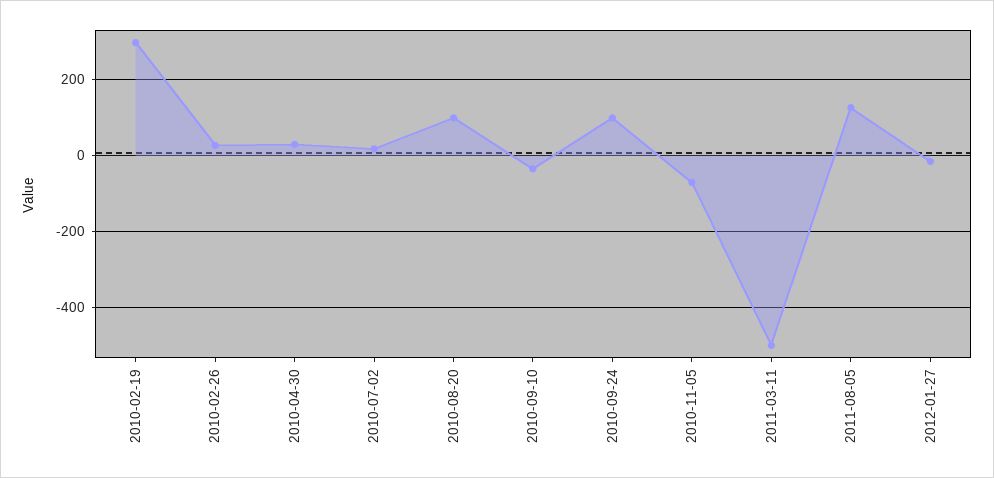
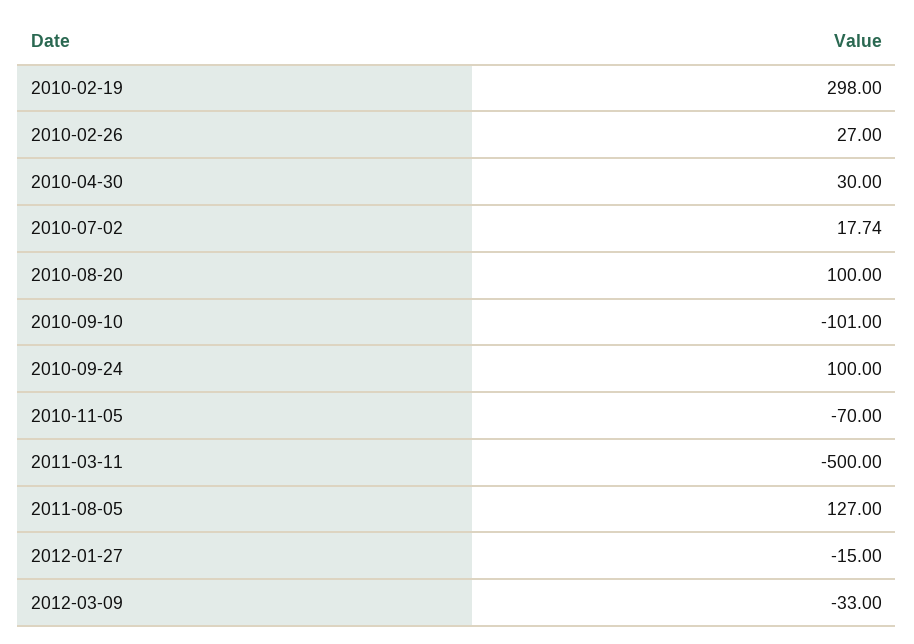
2010-09-10: -40 -> -101
2012-03-09: none -> -33

